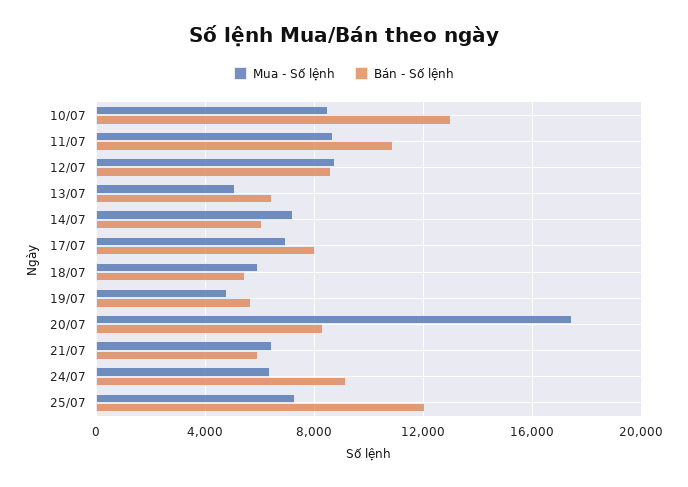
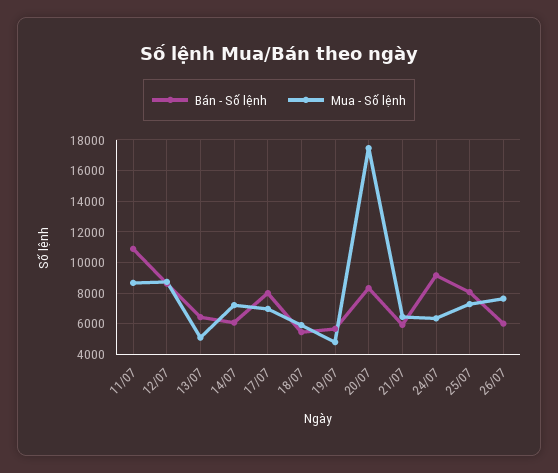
Mua - Số lệnh, 10/07: 8500 -> none
Bán - Số lệnh, 10/07: 13000 -> none
Bán - Số lệnh, 25/07: 12000 -> 8000
Bán - Số lệnh, 26/07: none -> 6000
Mua - Số lệnh, 26/07: none -> 7500

